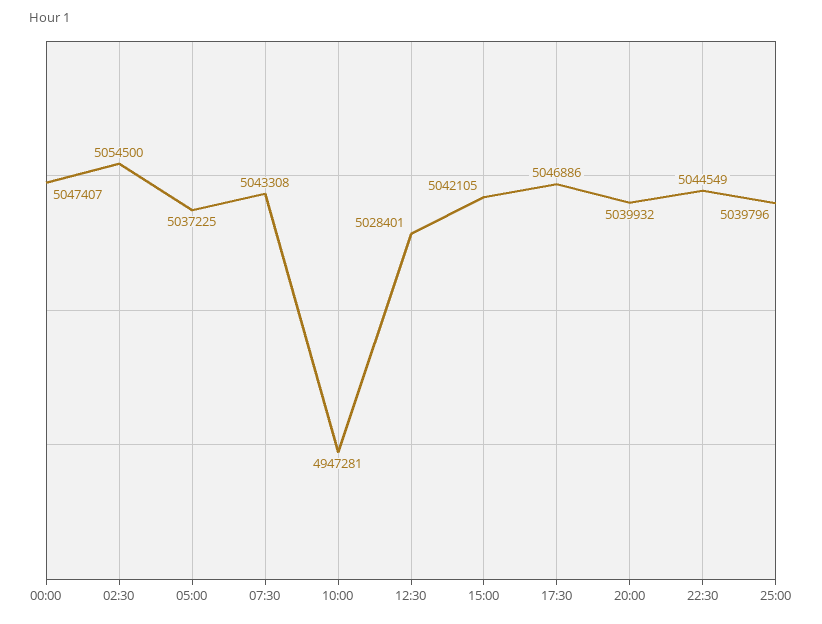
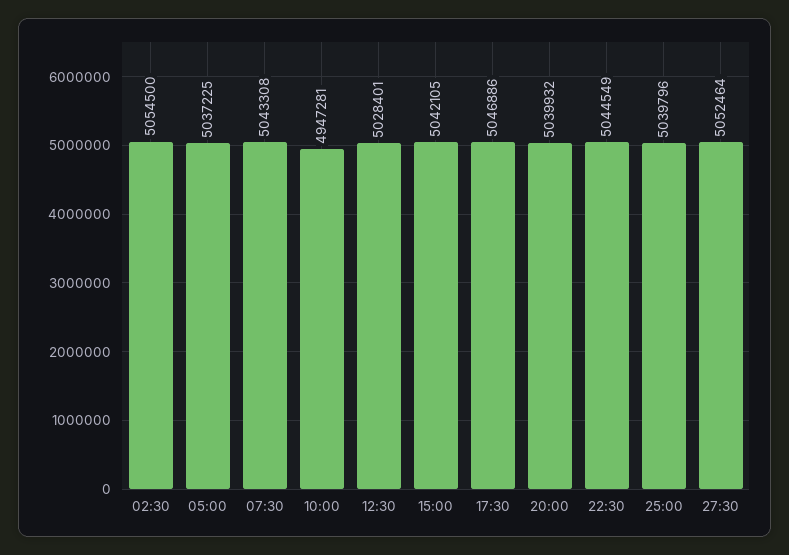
00:00: 5047407 -> none
27:30: none -> 5052464

